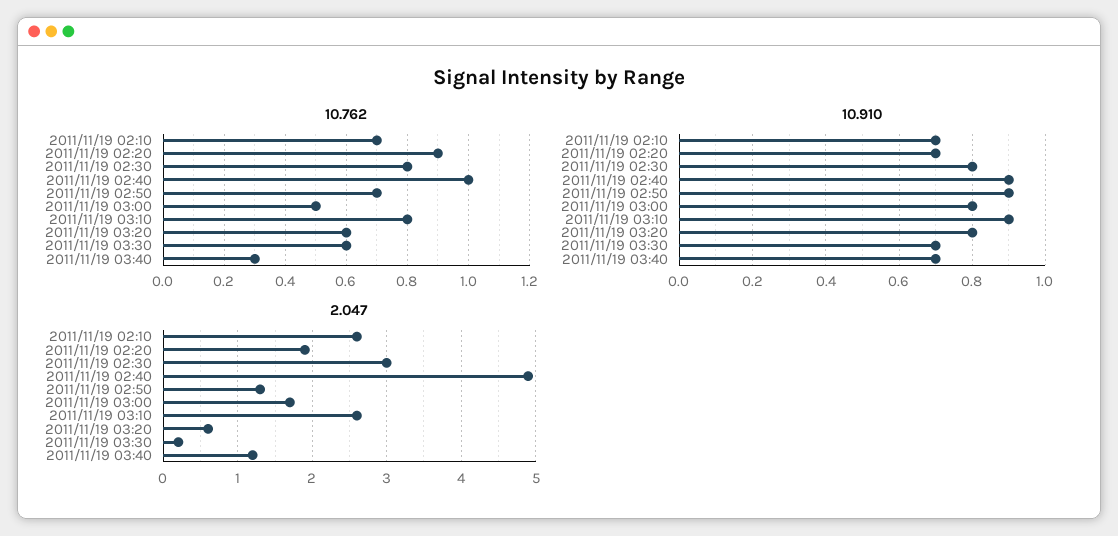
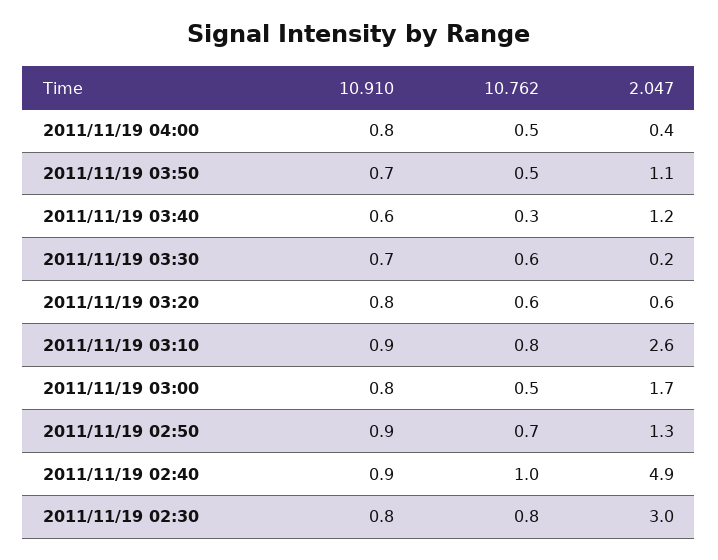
10.762, 2011/11/19 02:10: 0.7 -> none
10.762, 2011/11/19 02:20: 0.9 -> none
10.910, 2011/11/19 02:10: 0.7 -> none
10.910, 2011/11/19 02:20: 0.7 -> none
10.910, 2011/11/19 03:40: 0.7 -> 0.6
2.047, 2011/11/19 02:10: 2.6 -> none
2.047, 2011/11/19 02:20: 1.9 -> none
10.910, 2011/11/19 04:00: none -> 0.8
10.762, 2011/11/19 04:00: none -> 0.5
2.047, 2011/11/19 04:00: none -> 0.4
10.910, 2011/11/19 03:50: none -> 0.7
10.762, 2011/11/19 03:50: none -> 0.5
2.047, 2011/11/19 03:50: none -> 1.1

